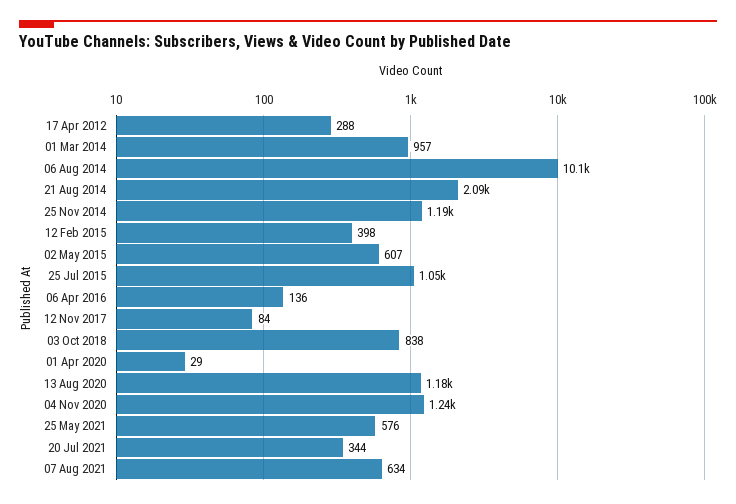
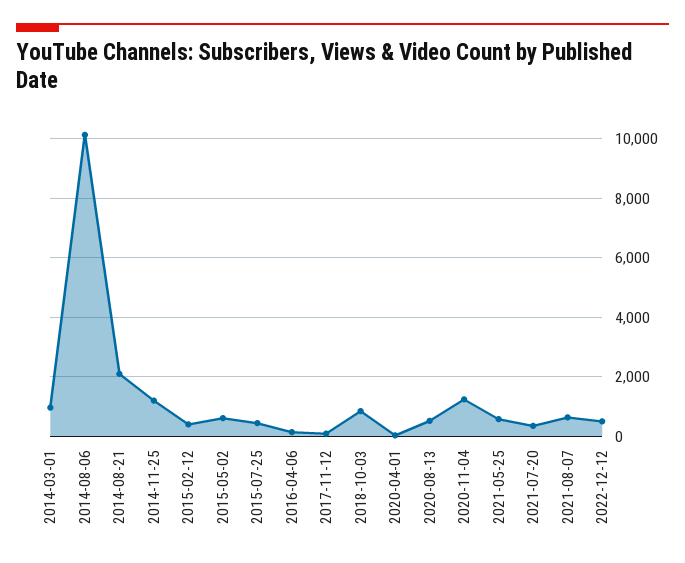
17 Apr 2012: 288 -> none
25 Jul 2015: 1050 -> 500
13 Aug 2020: 1180 -> 500
2022-12-12: none -> 500

